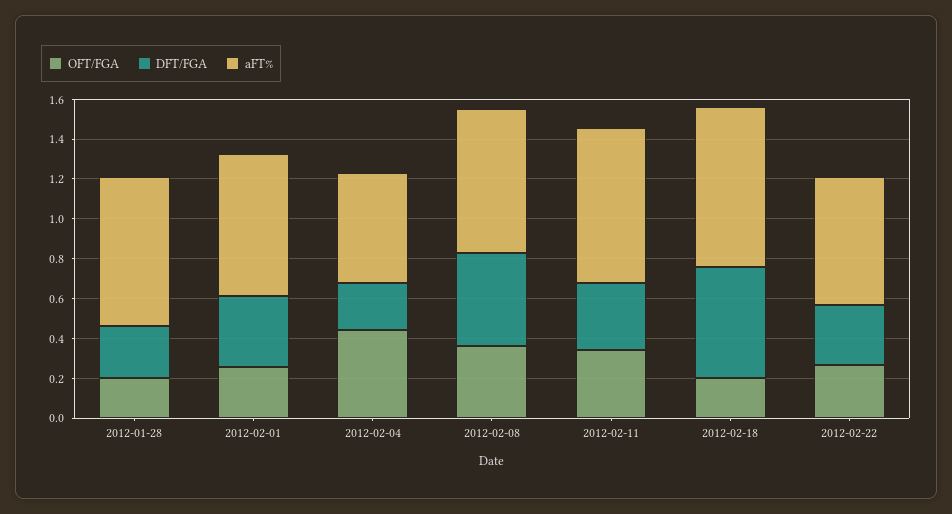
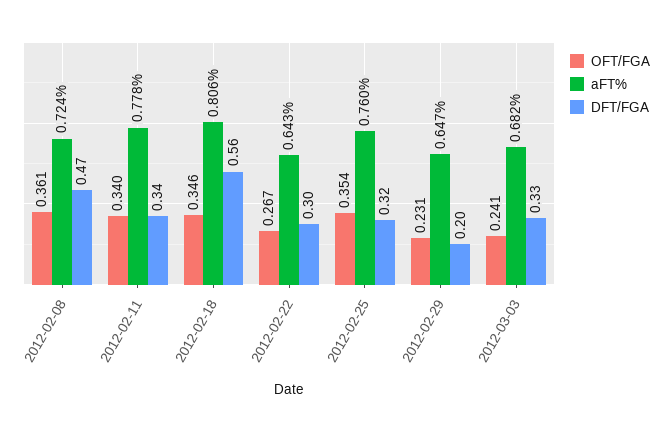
OFT/FGA, 2012-01-28: 0.2 -> none
DFT/FGA, 2012-01-28: 0.25 -> none
aFT%, 2012-01-28: 0.75 -> none
OFT/FGA, 2012-02-01: 0.25 -> none
DFT/FGA, 2012-02-01: 0.35 -> none
aFT%, 2012-02-01: 0.7 -> none
OFT/FGA, 2012-02-04: 0.45 -> none
DFT/FGA, 2012-02-04: 0.25 -> none
aFT%, 2012-02-04: 0.55 -> none
OFT/FGA, 2012-02-18: 0.2 -> 0.346
OFT/FGA, 2012-02-25: none -> 0.354
aFT%, 2012-02-25: none -> 0.76
DFT/FGA, 2012-02-25: none -> 0.32
OFT/FGA, 2012-02-29: none -> 0.231
aFT%, 2012-02-29: none -> 0.647
DFT/FGA, 2012-02-29: none -> 0.2
OFT/FGA, 2012-03-03: none -> 0.241
aFT%, 2012-03-03: none -> 0.682
DFT/FGA, 2012-03-03: none -> 0.33

